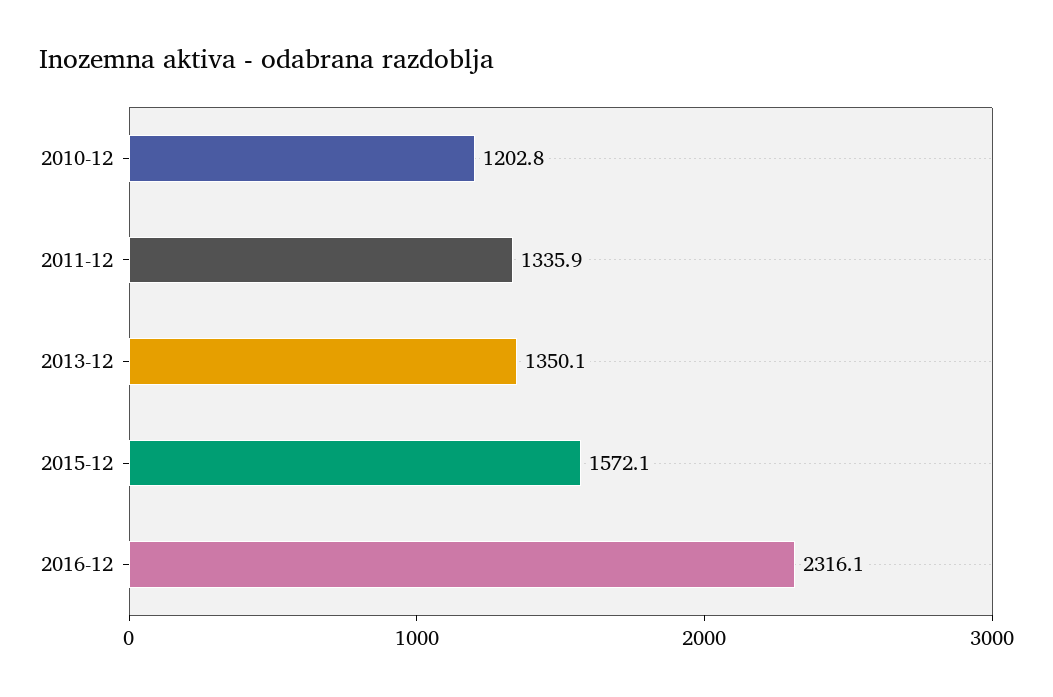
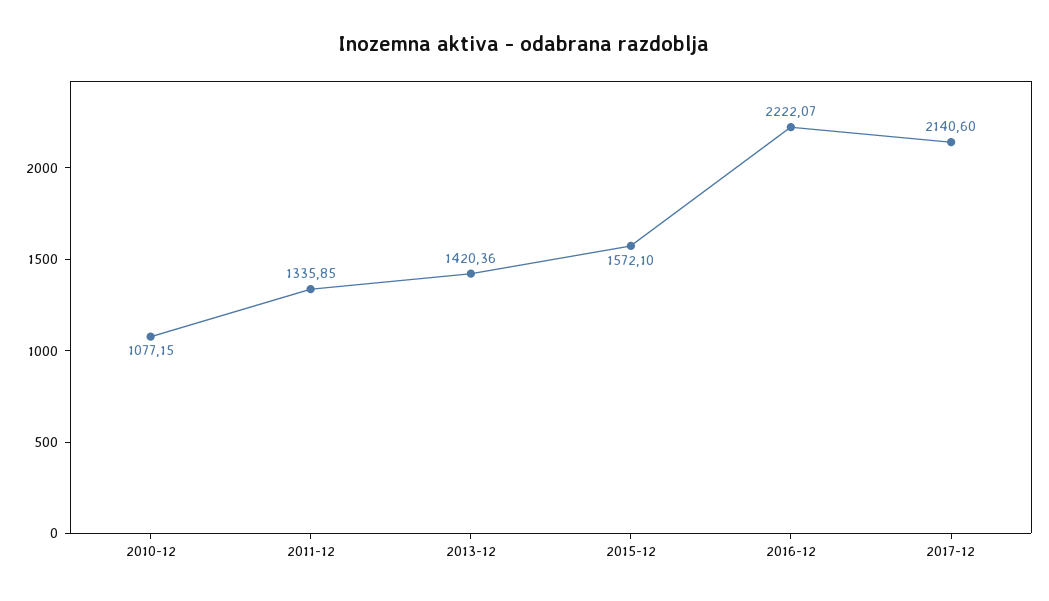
2010-12: 1202.8 -> 1077.15
2013-12: 1350.1 -> 1420.36
2016-12: 2316.1 -> 2222.07
2017-12: none -> 2140.6

